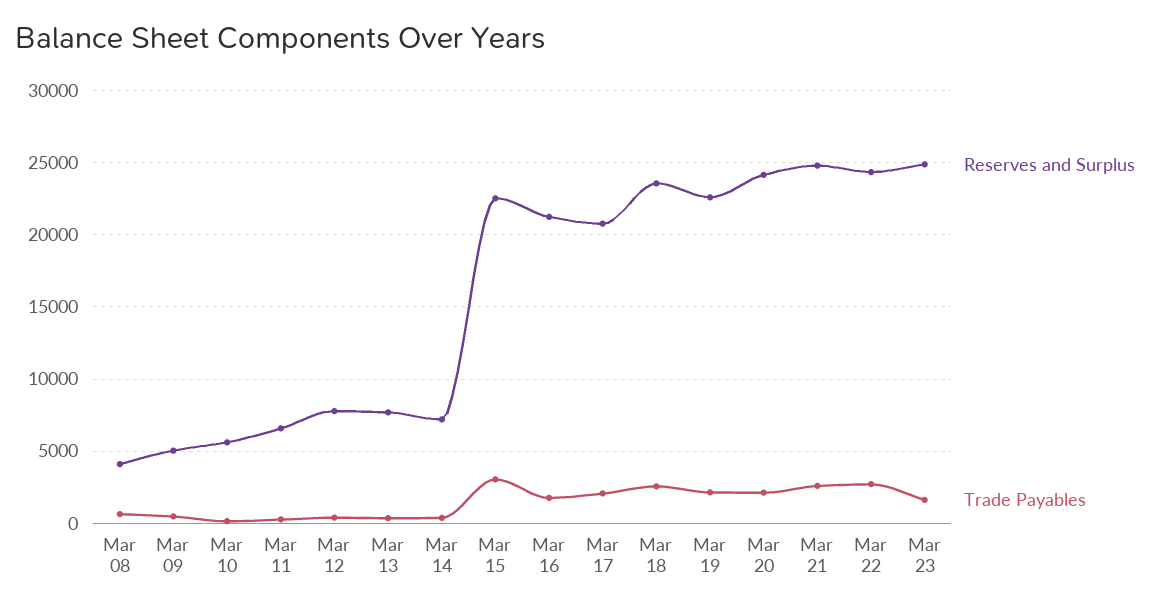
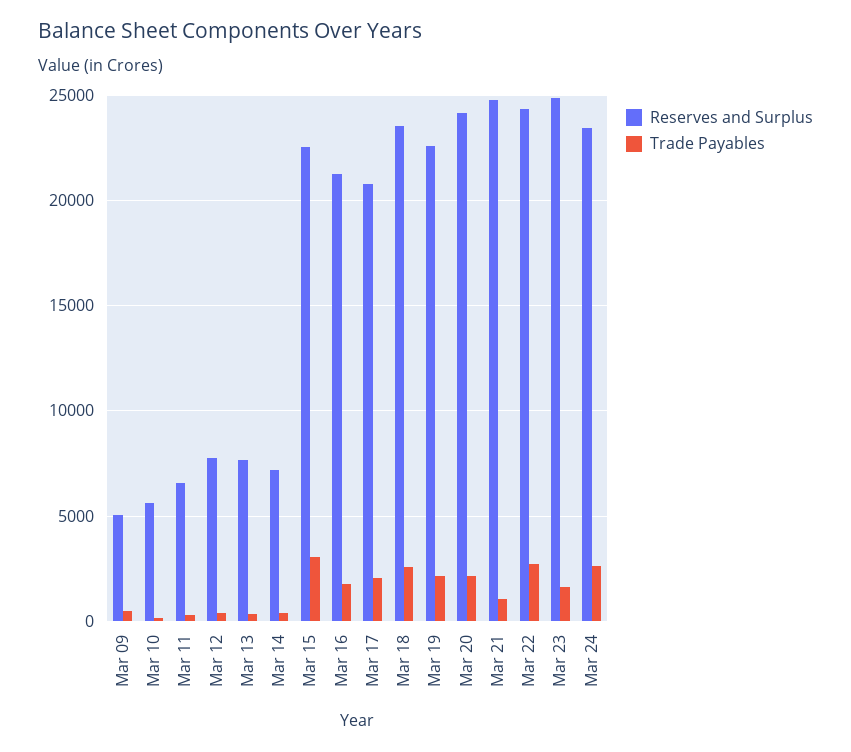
Reserves and Surplus, Mar 08: 4000 -> none
Trade Payables, Mar 08: 500 -> none
Trade Payables, Mar 21: 2500 -> 1000
Reserves and Surplus, Mar 24: none -> 23500
Trade Payables, Mar 24: none -> 2500

